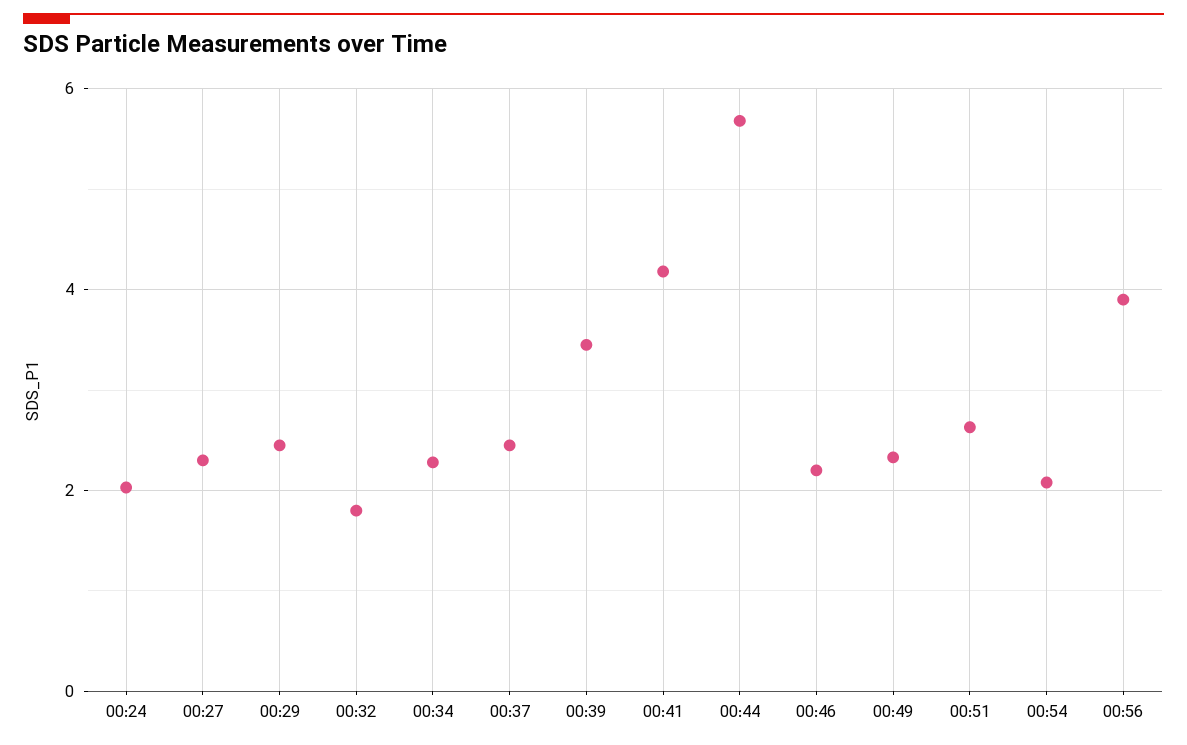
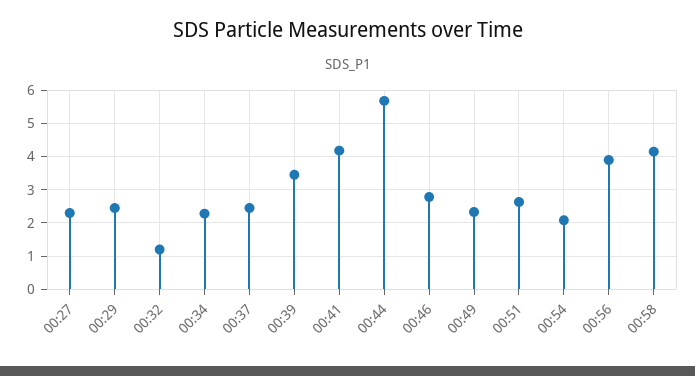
00:24: 2 -> none
00:32: 1.8 -> 1.2
00:46: 2.2 -> 2.8
00:58: none -> 4.2

